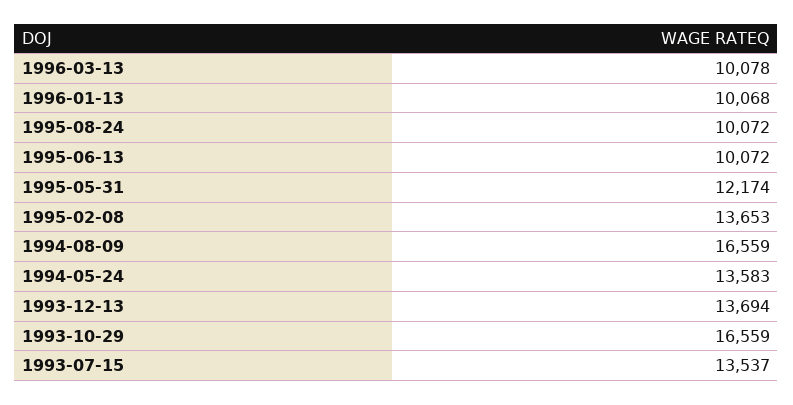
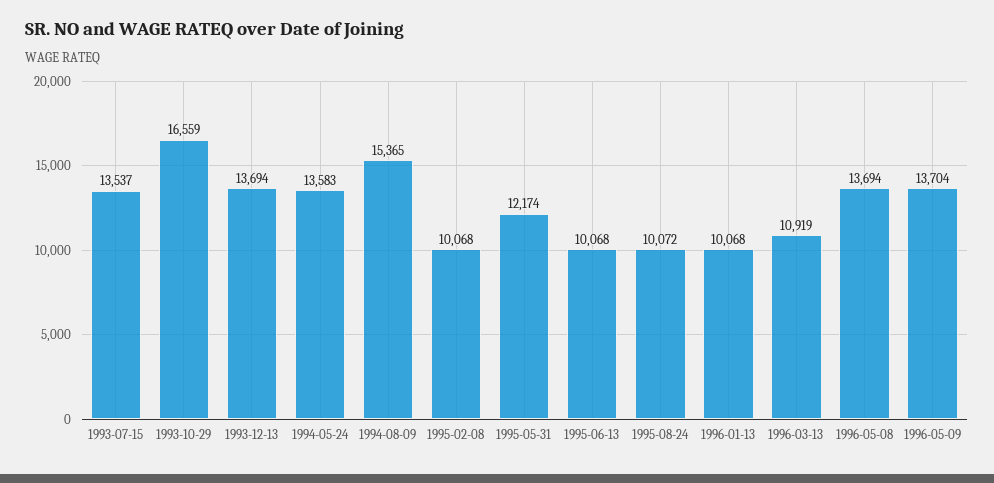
1996-03-13: 10078 -> 10919
1995-06-13: 10072 -> 10068
1995-02-08: 13653 -> 10068
1994-08-09: 16559 -> 15365
1996-05-08: none -> 13694
1996-05-09: none -> 13704

